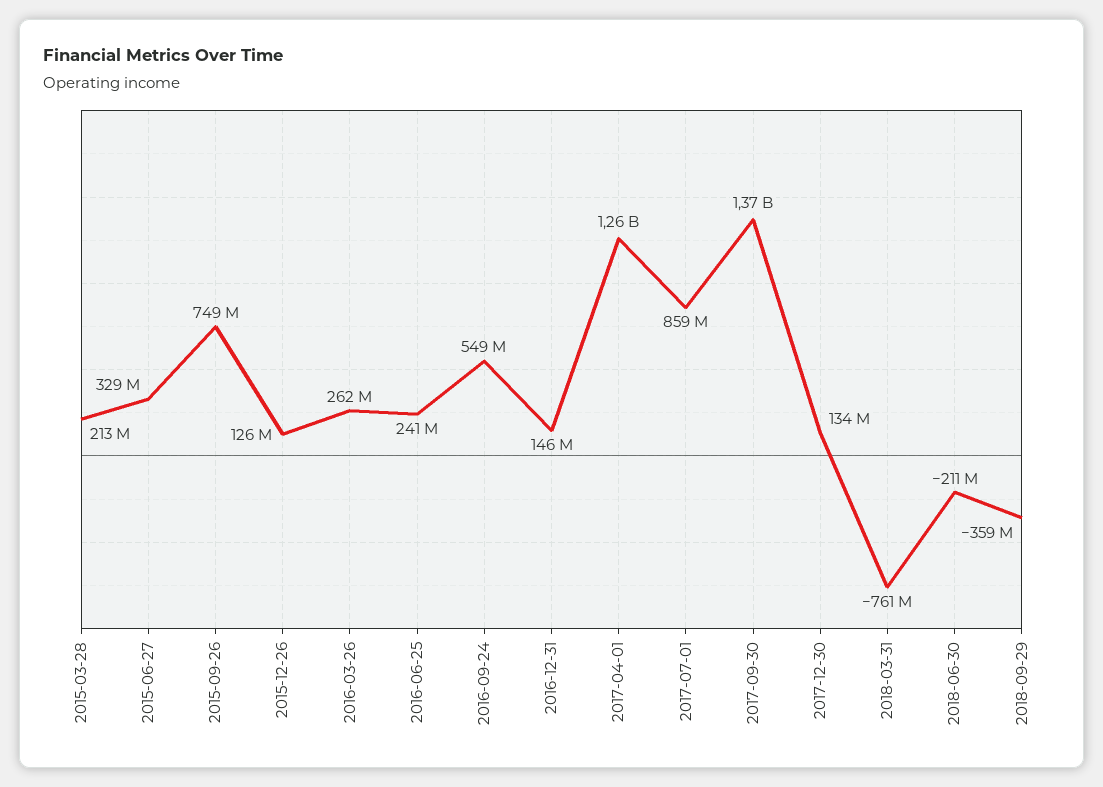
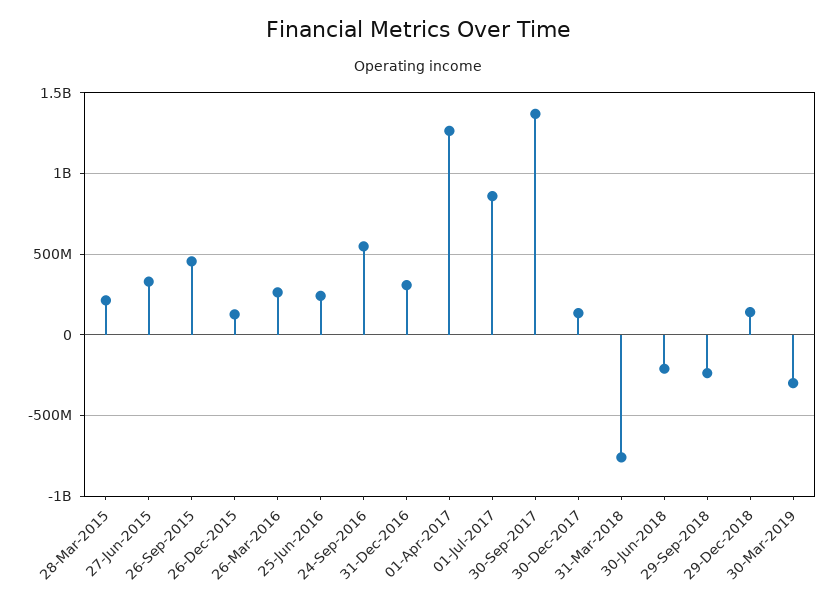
2015-09-26: 749000000 -> 450000000
2016-12-31: 146000000 -> 300000000
2018-09-29: -359000000 -> -250000000
29-Dec-2018: none -> 150000000
30-Mar-2019: none -> -300000000

